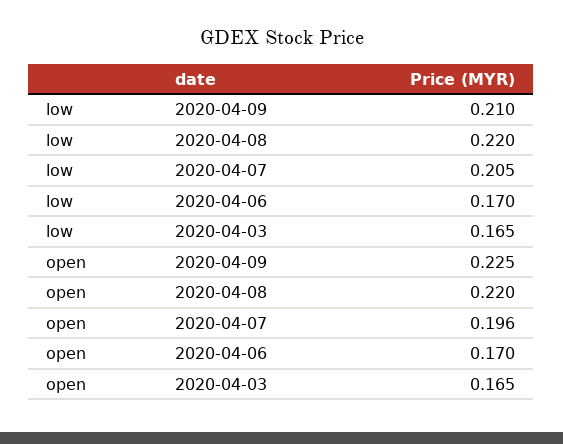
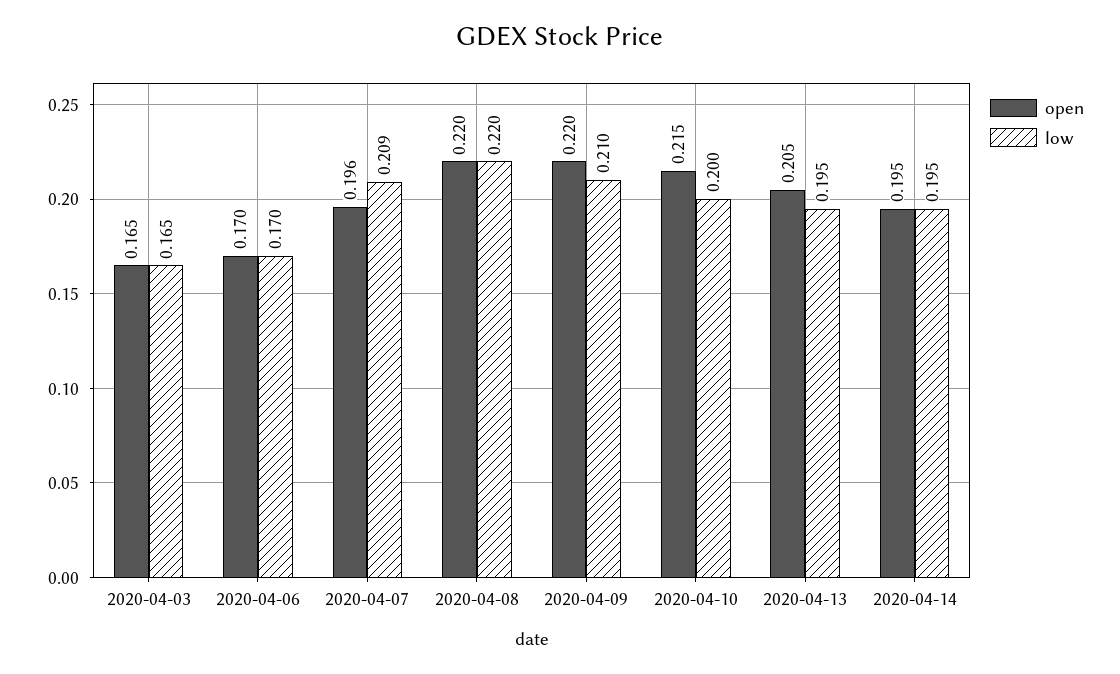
low, 2020-04-07: 0.205 -> 0.209
open, 2020-04-09: 0.225 -> 0.22
open, 2020-04-10: none -> 0.215
low, 2020-04-10: none -> 0.2
open, 2020-04-13: none -> 0.205
low, 2020-04-13: none -> 0.195
open, 2020-04-14: none -> 0.195
low, 2020-04-14: none -> 0.195

